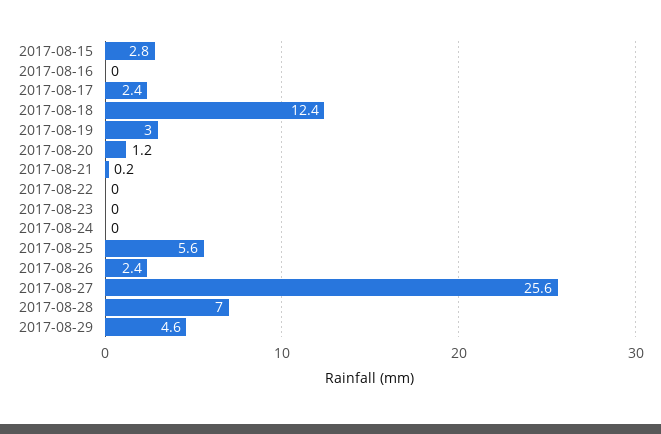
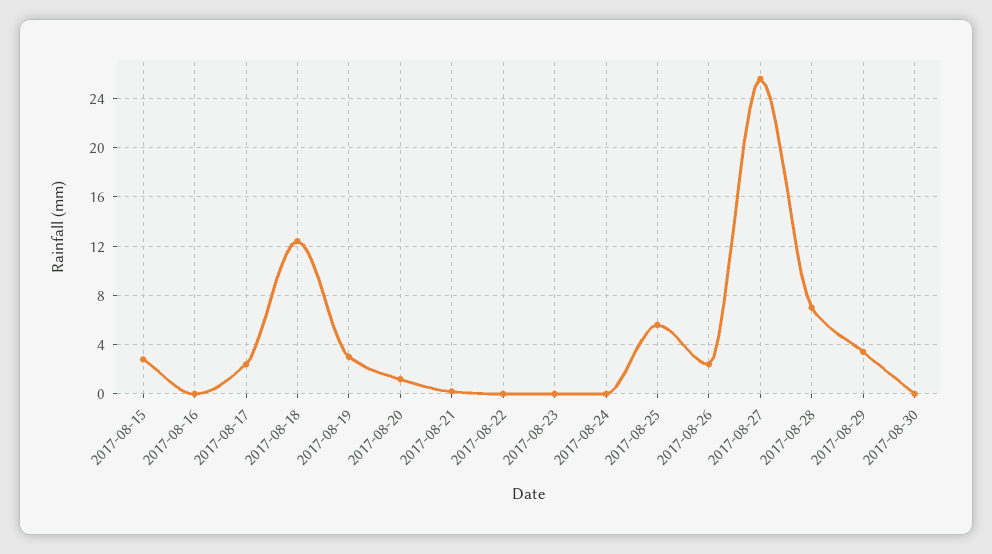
2017-08-29: 4.6 -> 3.5
2017-08-30: none -> 0

